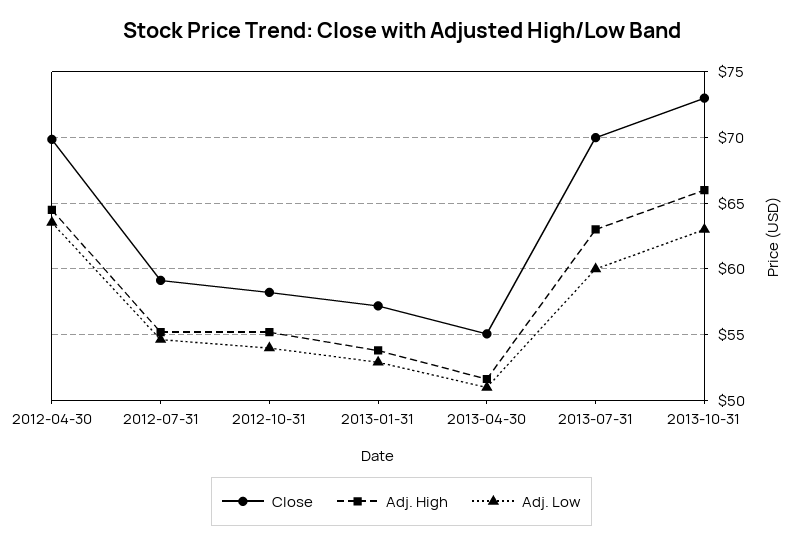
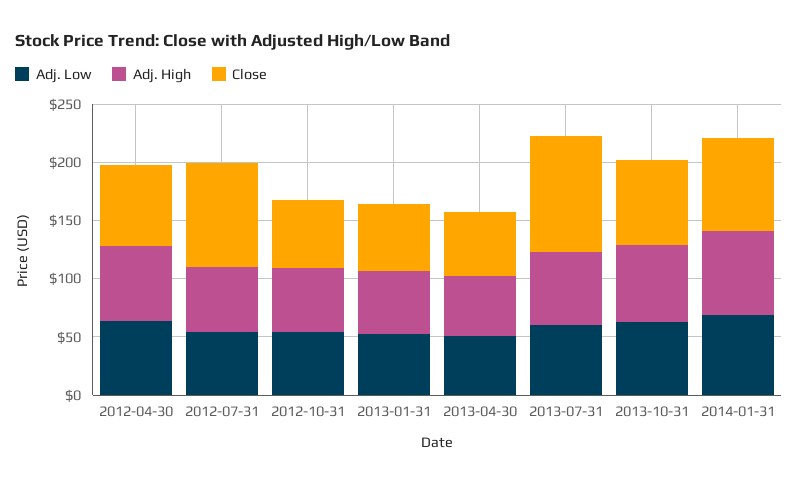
Close, 2012-07-31: 59 -> 90
Close, 2013-07-31: 70 -> 100
Adj. Low, 2014-01-31: none -> 70
Adj. High, 2014-01-31: none -> 70
Close, 2014-01-31: none -> 80

